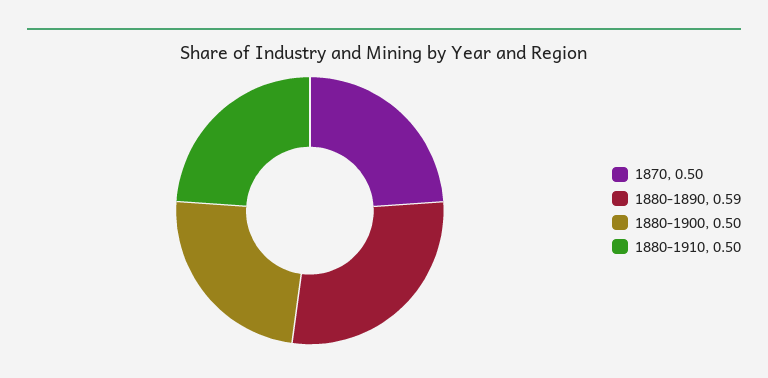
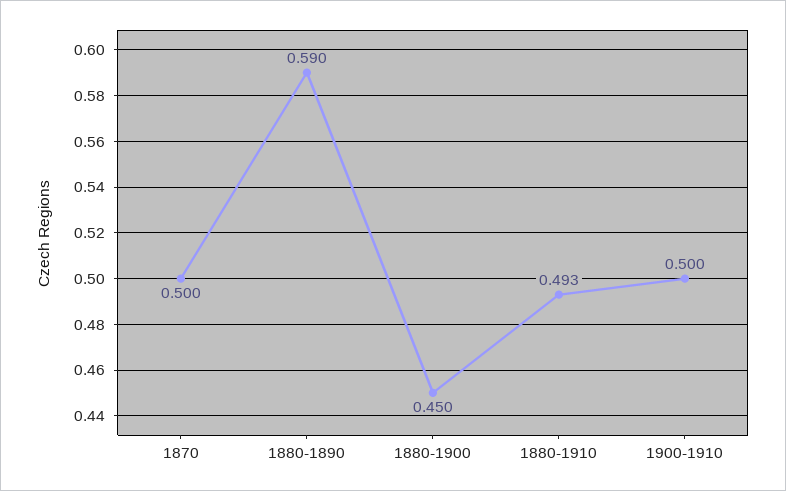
1880-1900: 0.5 -> 0.45
1880-1910: 0.5 -> 0.493
1900-1910: none -> 0.5

